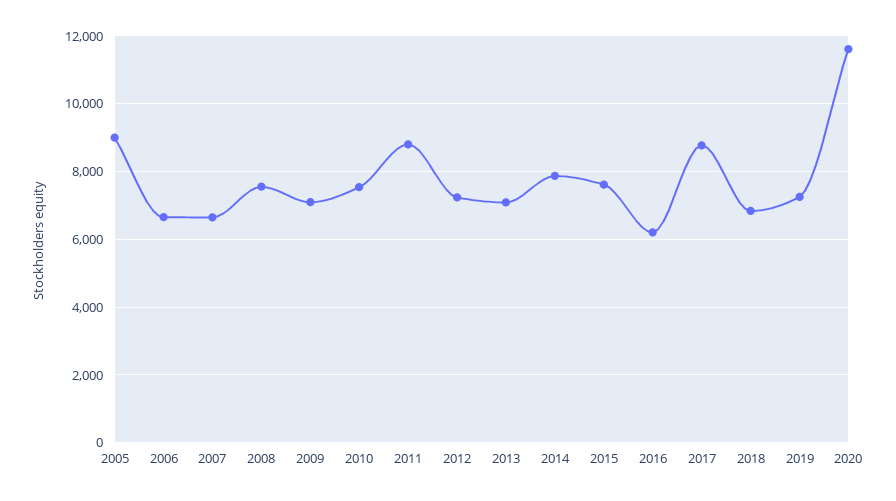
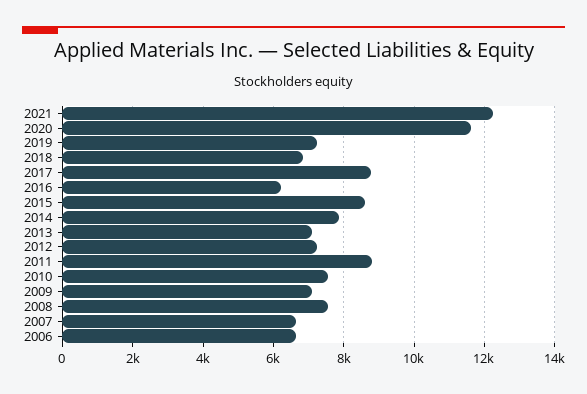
2005: 9000 -> none
2015: 7600 -> 8600
2021: none -> 12200

